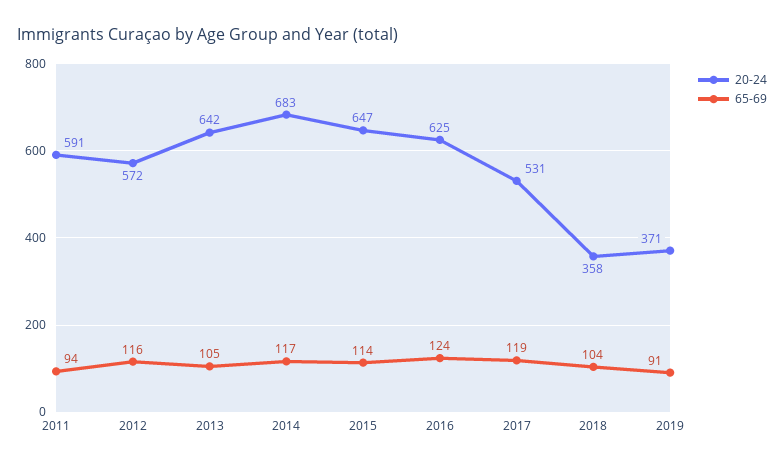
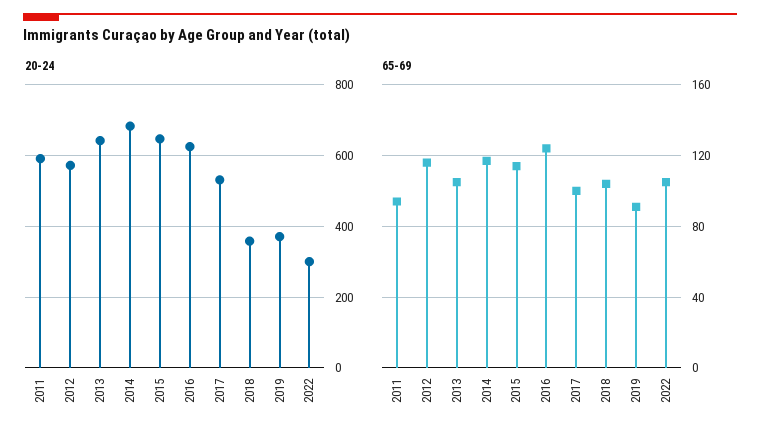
65-69, 2017: 119 -> 100
20-24, 2022: none -> 300
65-69, 2022: none -> 105

